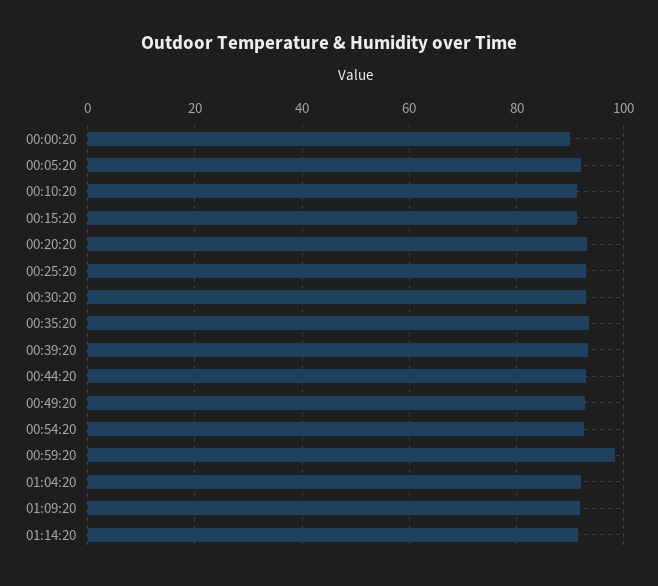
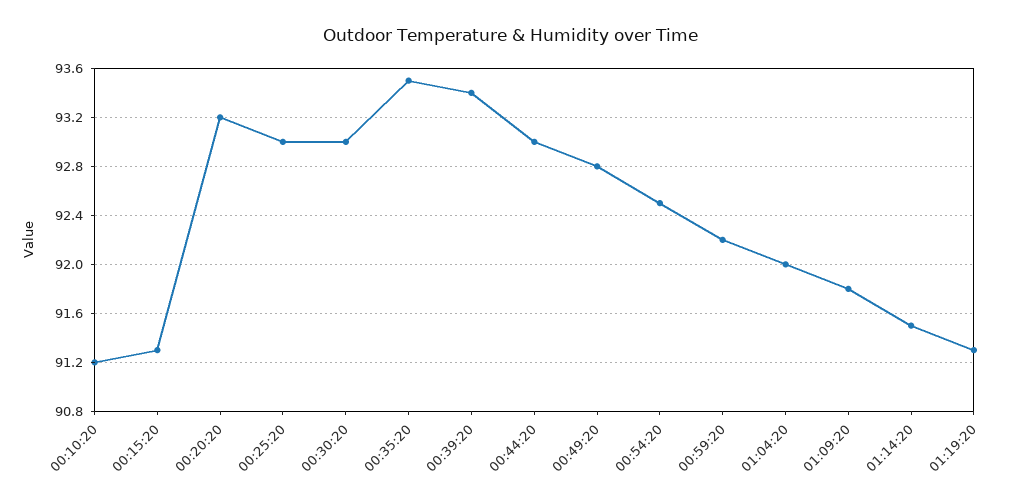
00:00:20: 90 -> none
00:05:20: 92 -> none
00:59:20: 98 -> 92.2
01:19:20: none -> 91.3

